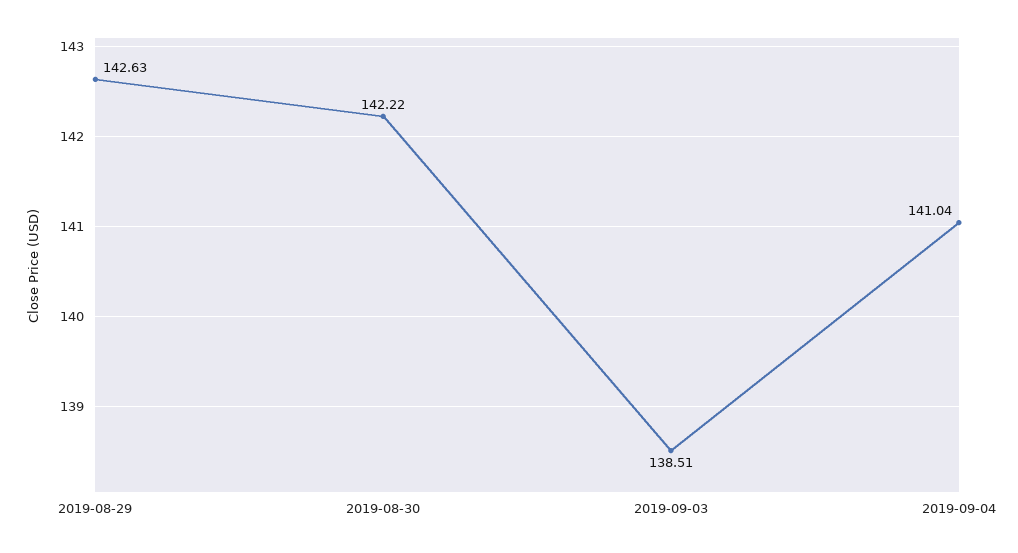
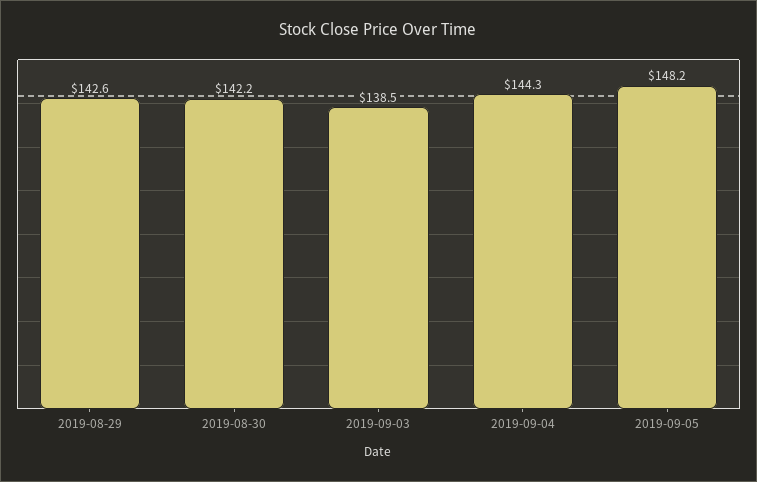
2019-09-04: 141.04 -> 144.3
2019-09-05: none -> 148.2

